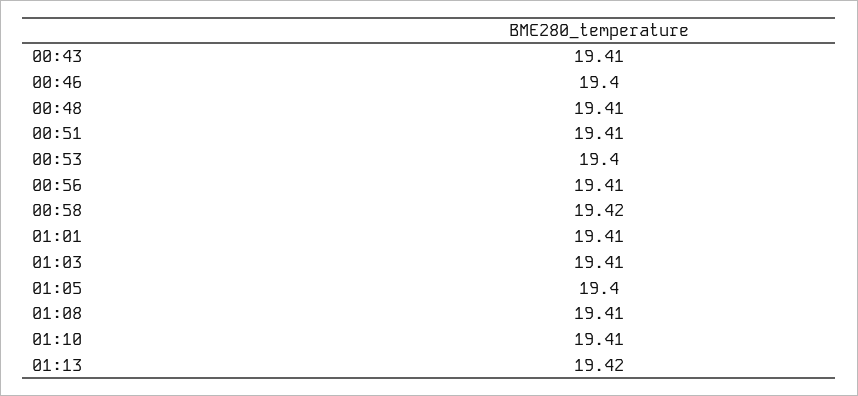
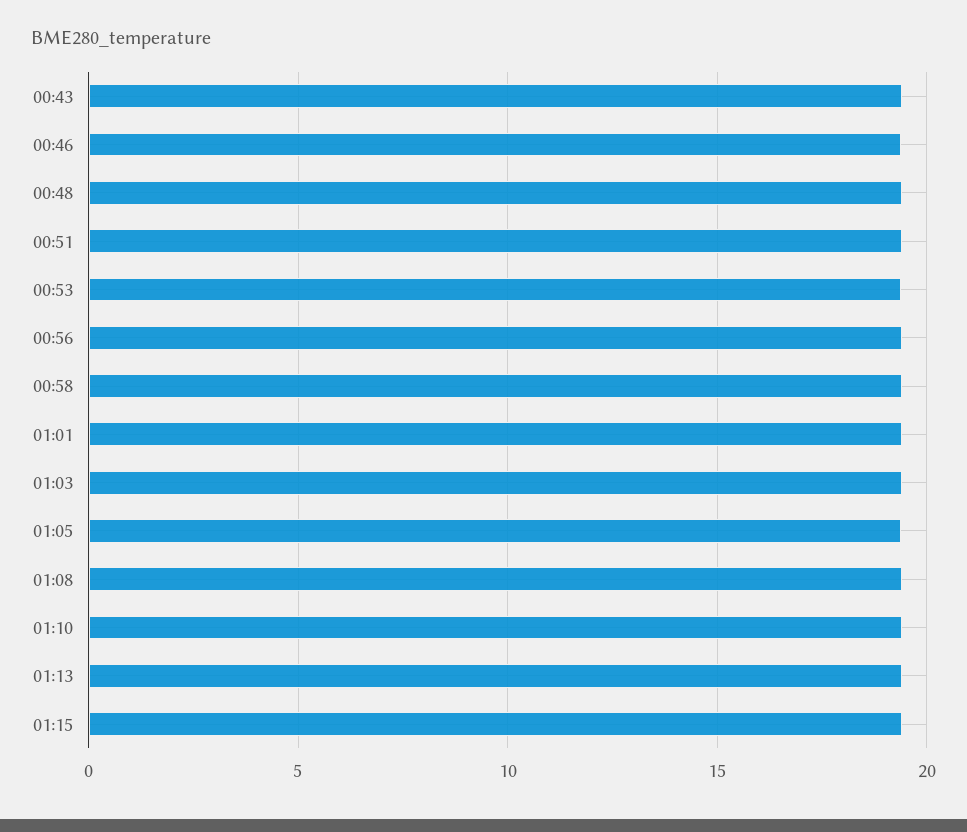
01:15: none -> 19.5

